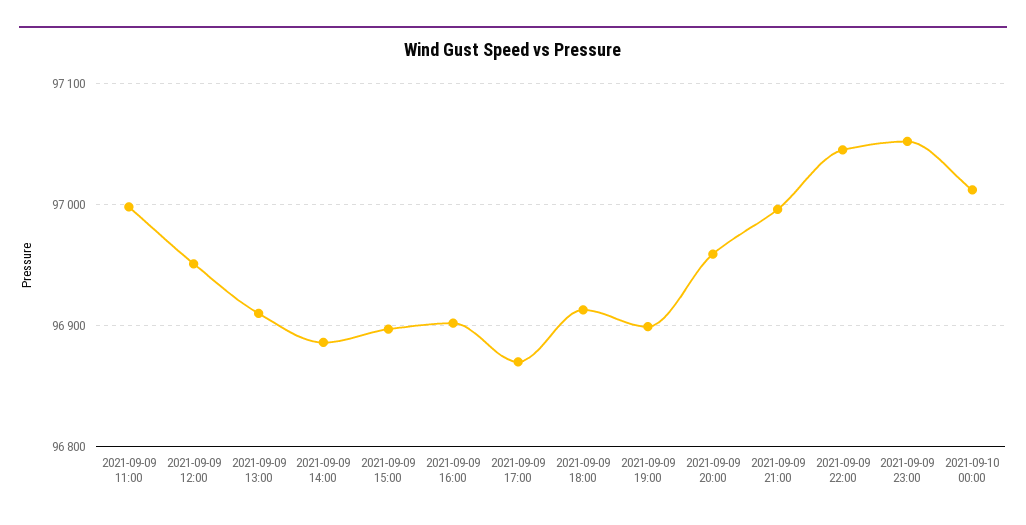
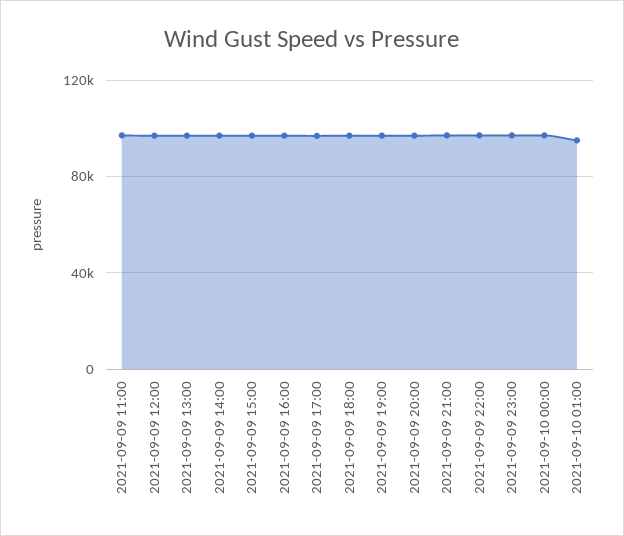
2021-09-10 01:00: none -> 95000

